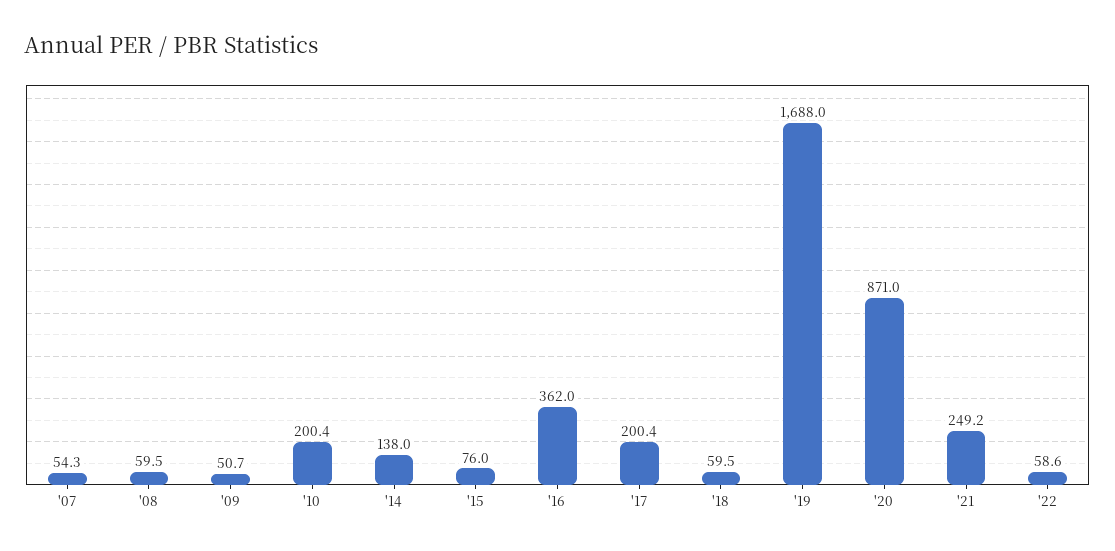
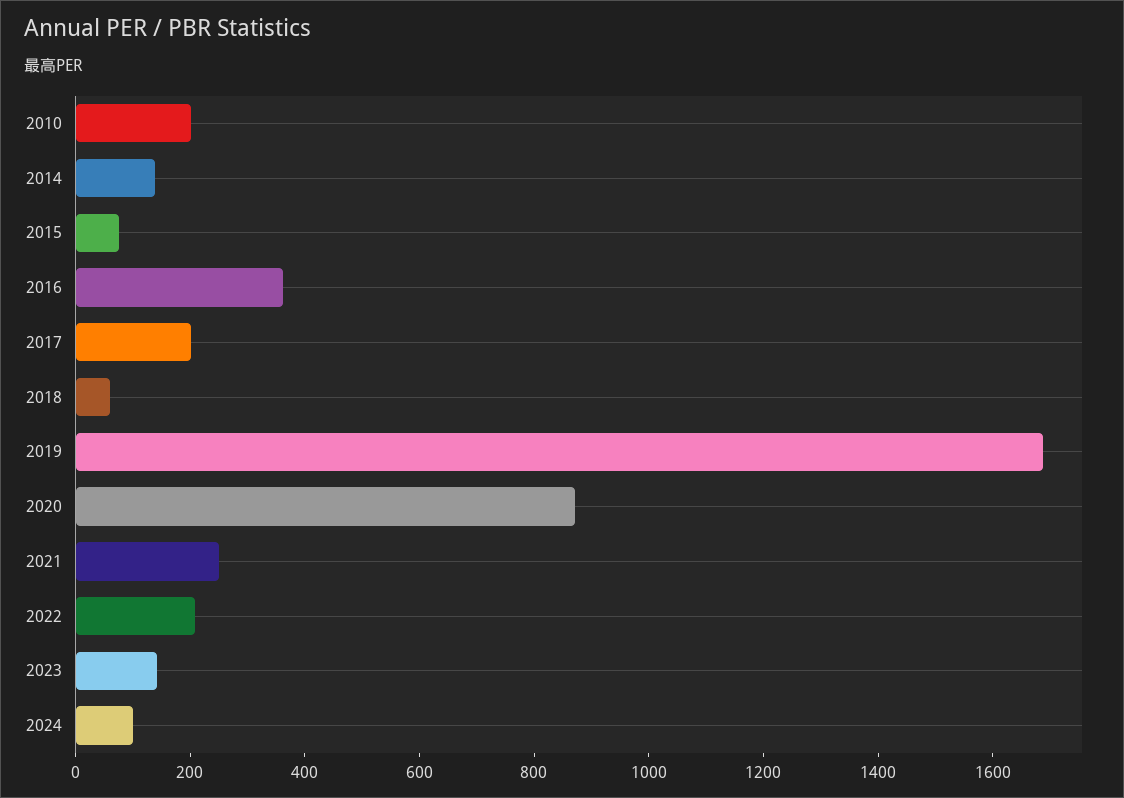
'07: 54.3 -> none
'08: 59.5 -> none
'09: 50.7 -> none
'22: 58.6 -> 200
2023: none -> 150
2024: none -> 100

